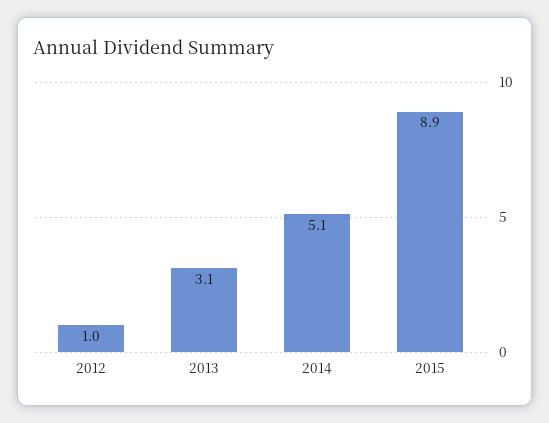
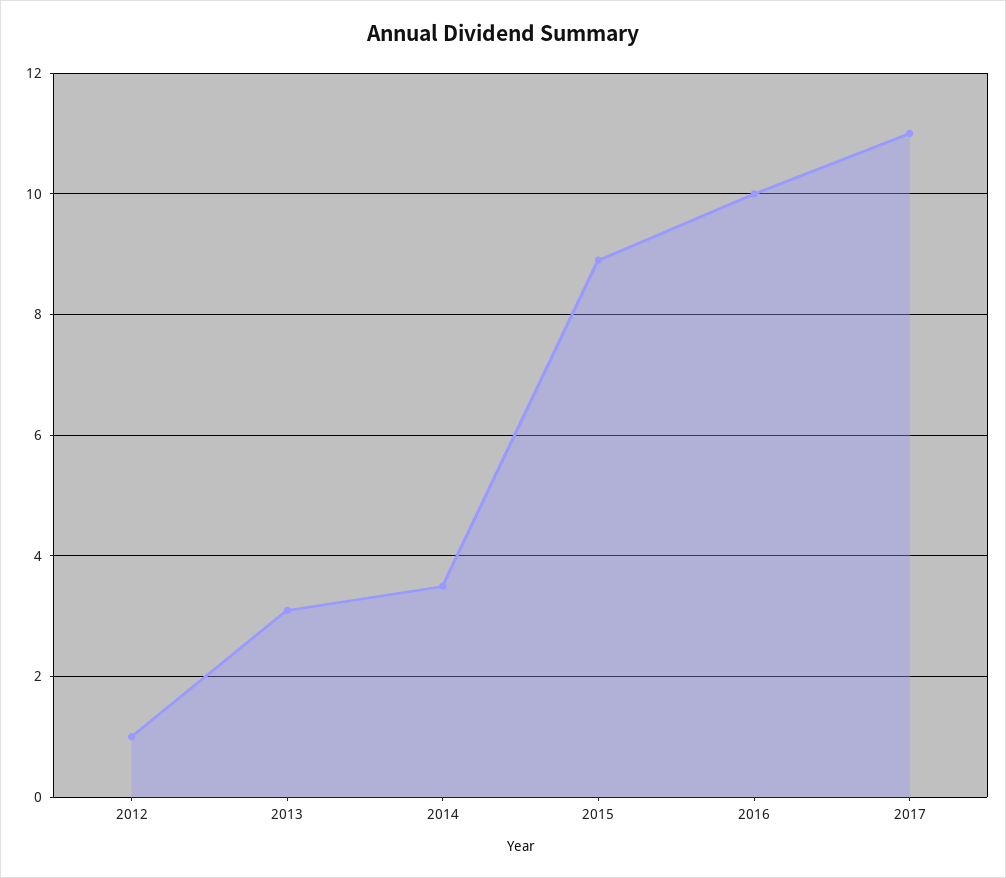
2014: 5.1 -> 3.5
2016: none -> 10
2017: none -> 11

